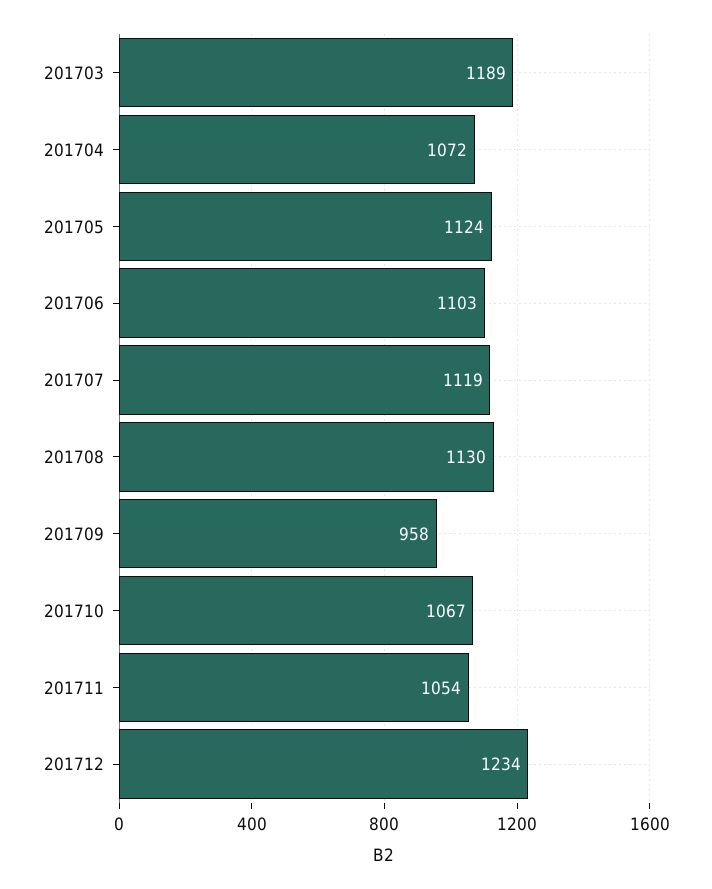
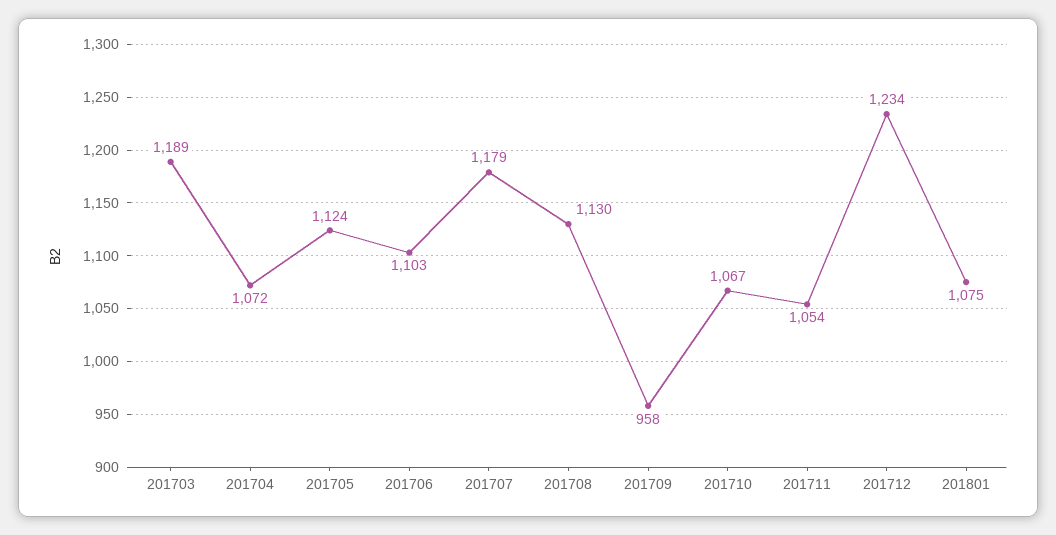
201707: 1119 -> 1179
201801: none -> 1075

